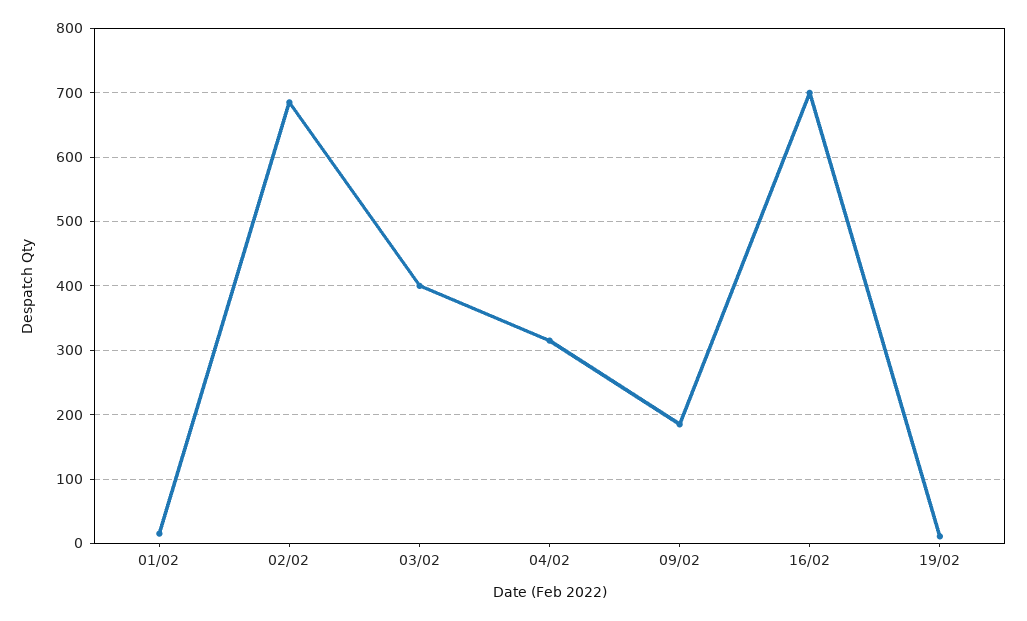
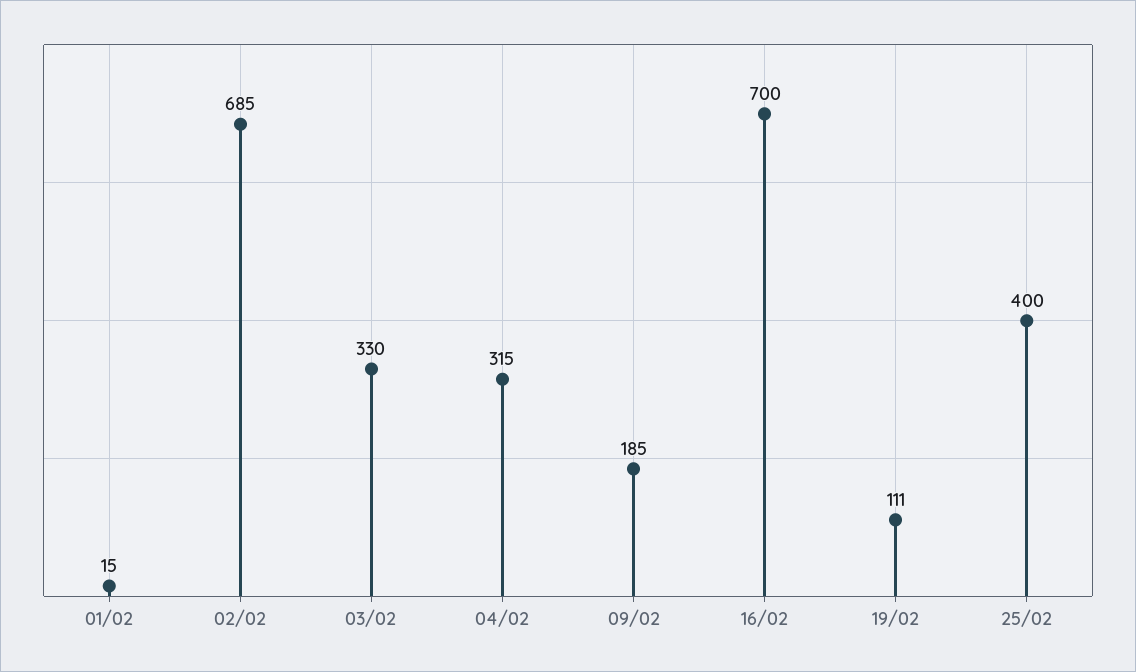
03/02: 400 -> 330
19/02: 10 -> 111
25/02: none -> 400

